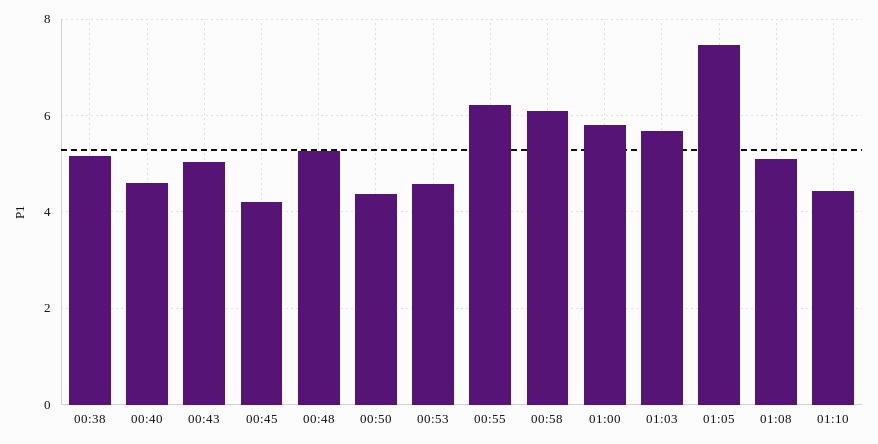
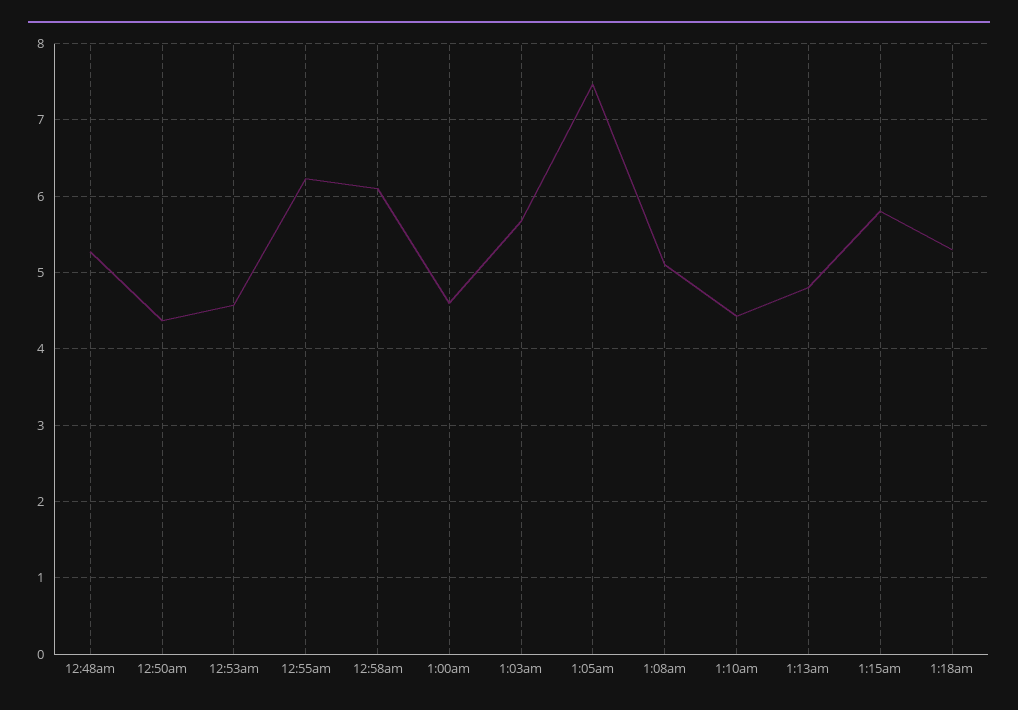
00:38: 5.2 -> none
00:40: 4.6 -> none
00:43: 5 -> none
00:45: 4.2 -> none
01:00: 5.8 -> 4.6
1:13am: none -> 4.8
1:15am: none -> 5.8
1:18am: none -> 5.3

